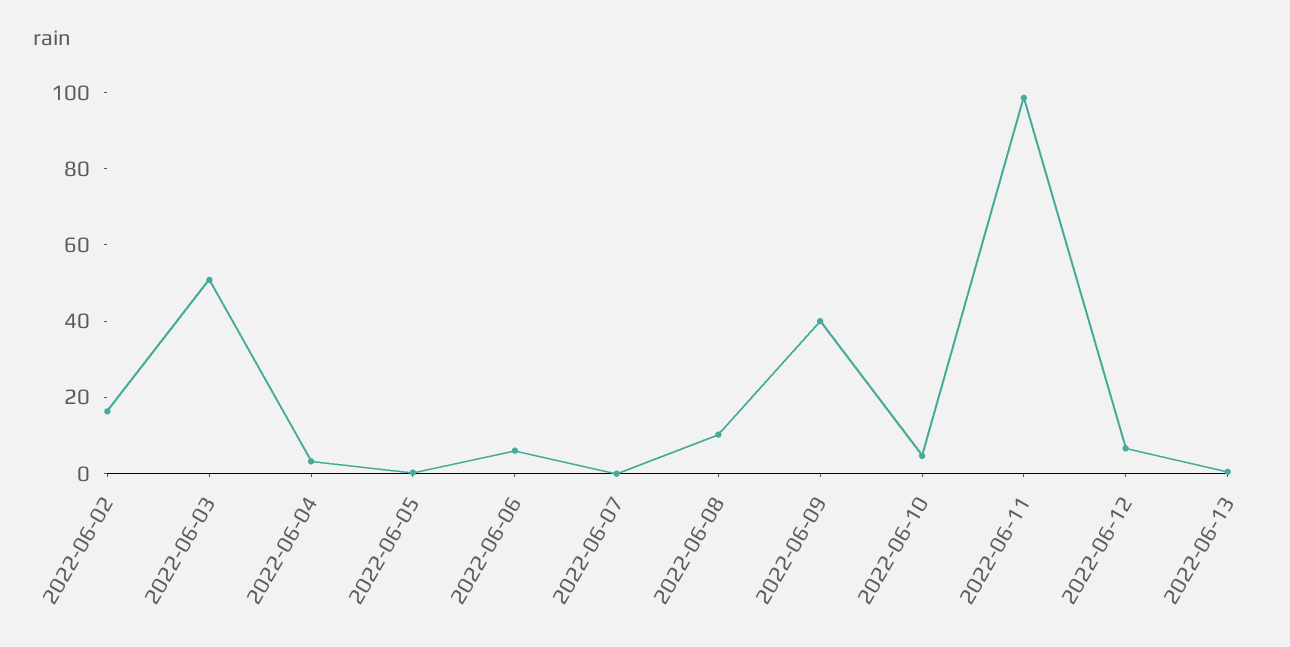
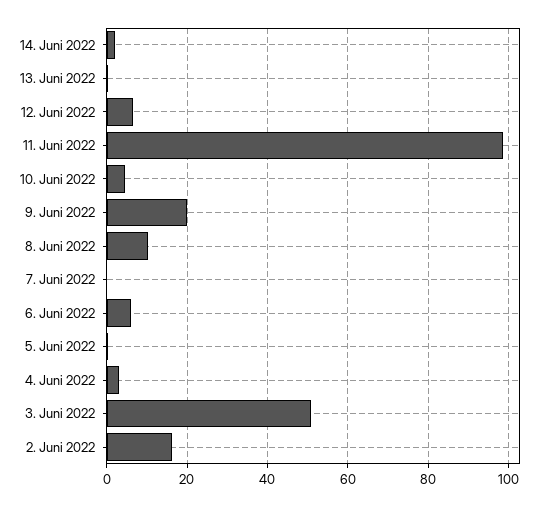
2022-06-09: 40 -> 20
14. Juni 2022: none -> 2

